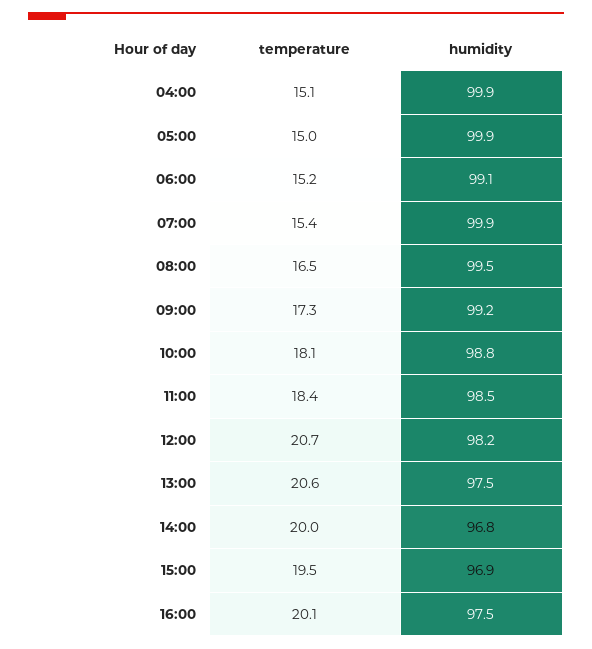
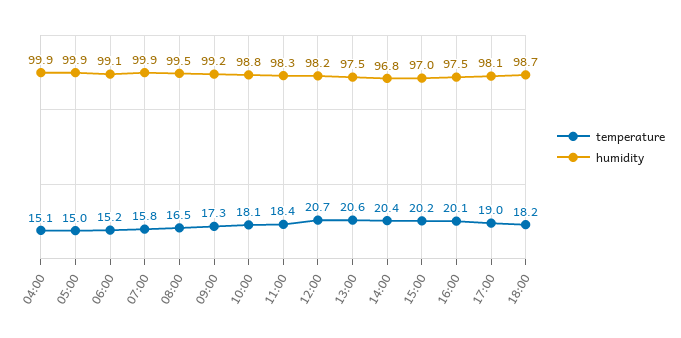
temperature, 07:00: 15.4 -> 15.8
humidity, 11:00: 98.5 -> 98.3
temperature, 14:00: 20 -> 20.4
temperature, 15:00: 19.5 -> 20.2
humidity, 15:00: 96.9 -> 97
temperature, 17:00: none -> 19
humidity, 17:00: none -> 98.1
temperature, 18:00: none -> 18.2
humidity, 18:00: none -> 98.7

